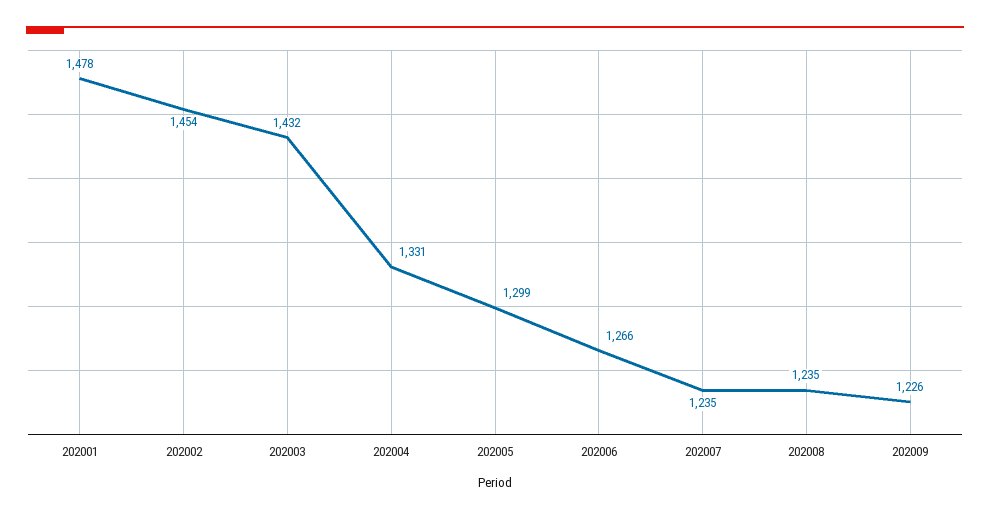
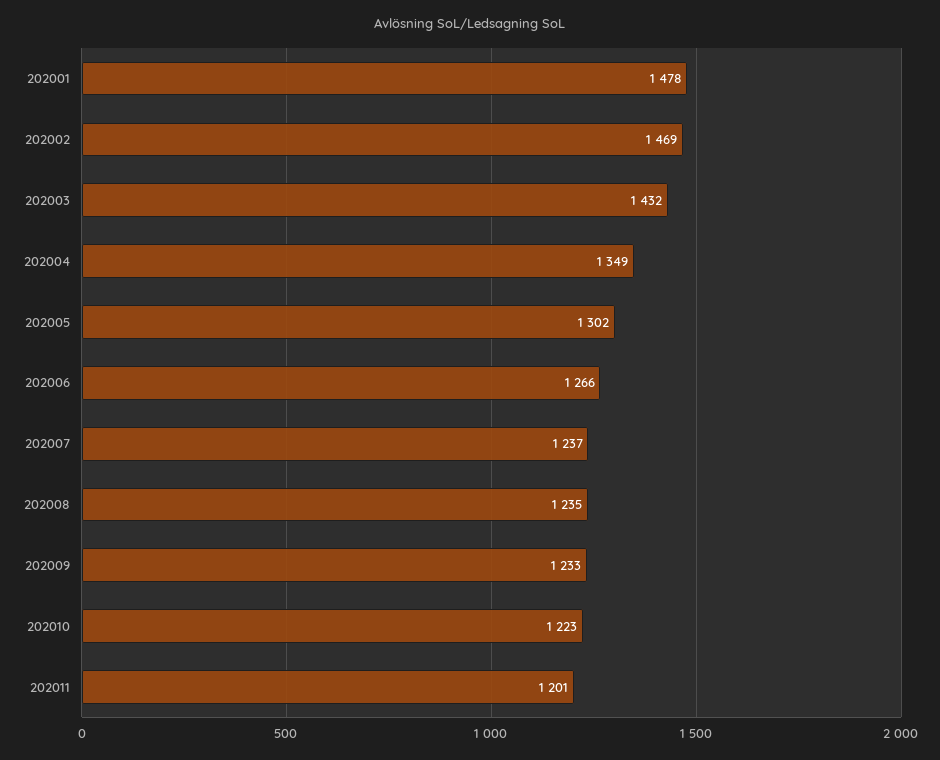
202002: 1454 -> 1469
202004: 1331 -> 1349
202005: 1299 -> 1302
202007: 1235 -> 1237
202009: 1226 -> 1233
202010: none -> 1223
202011: none -> 1201

